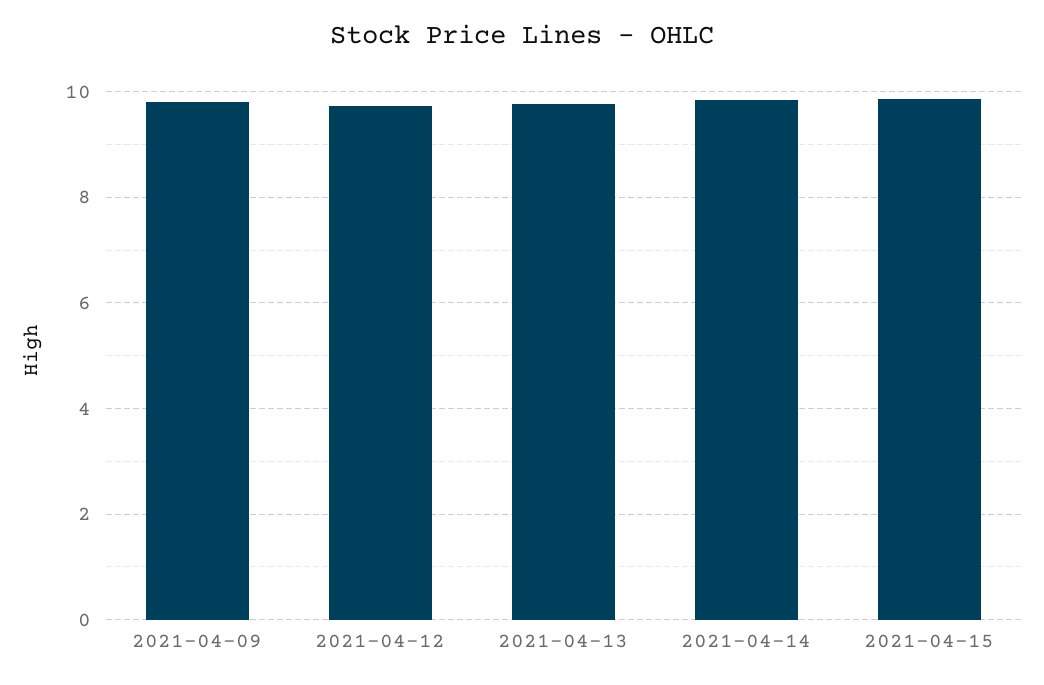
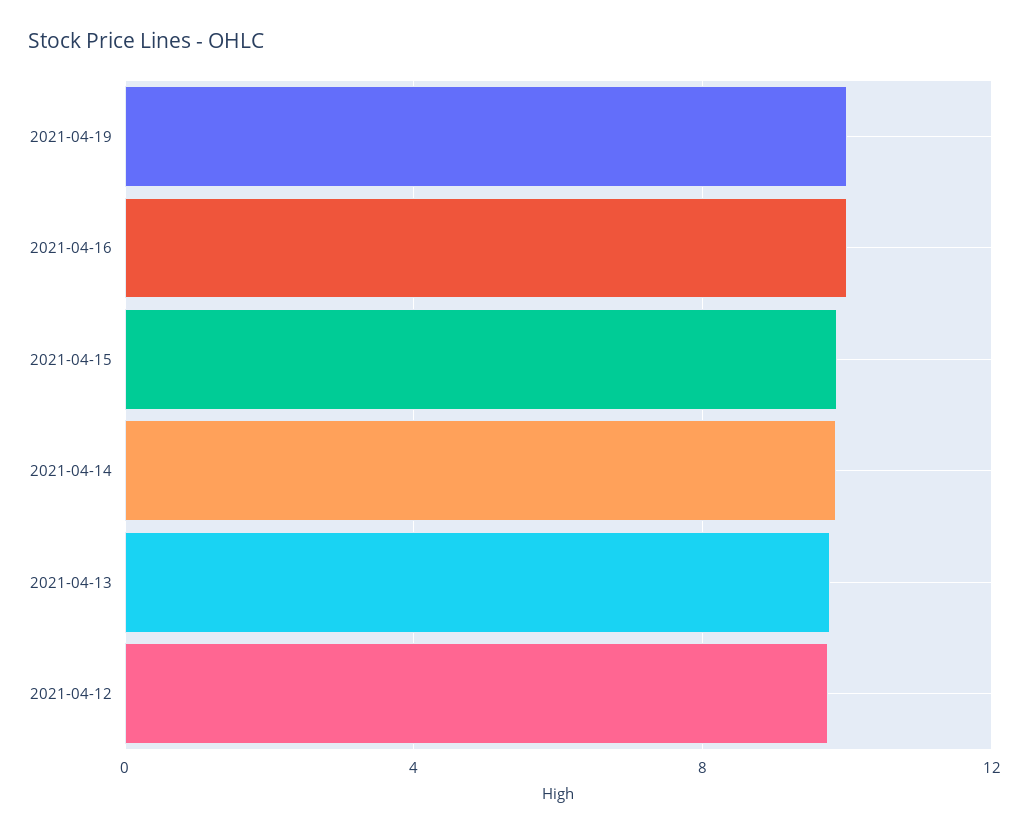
2021-04-09: 9.8 -> none
2021-04-19: none -> 10
2021-04-16: none -> 10

